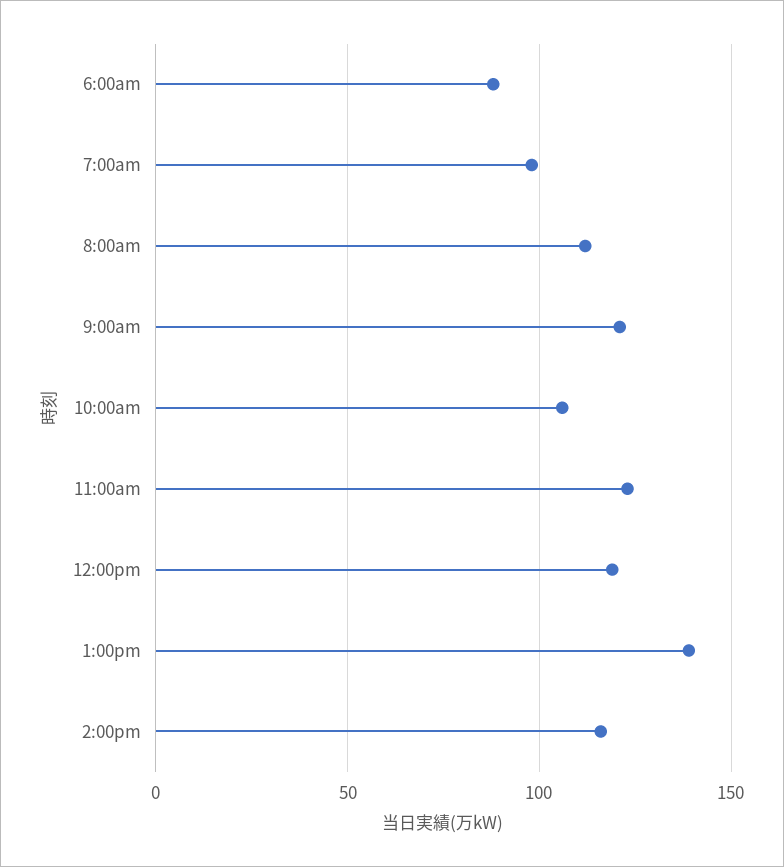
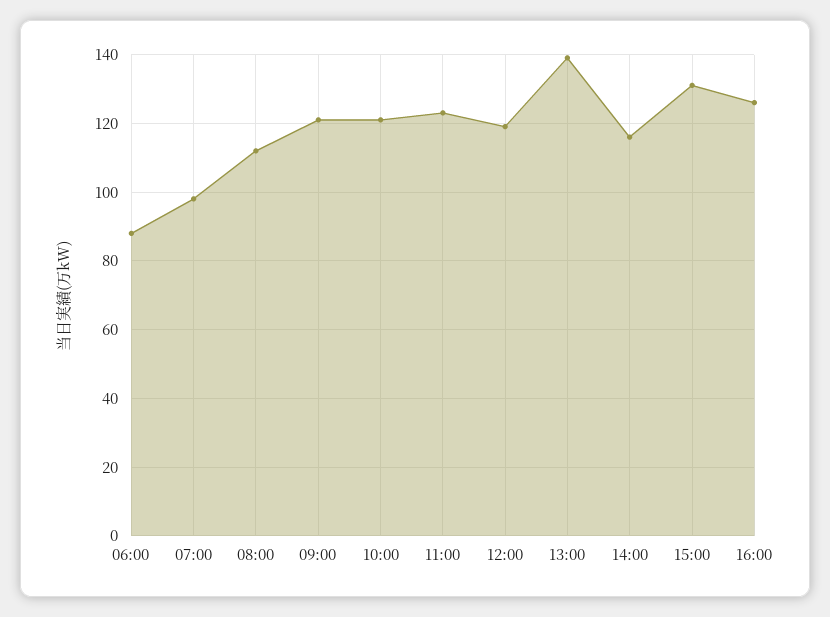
10:00am: 105 -> 120
15:00: none -> 130
16:00: none -> 125

